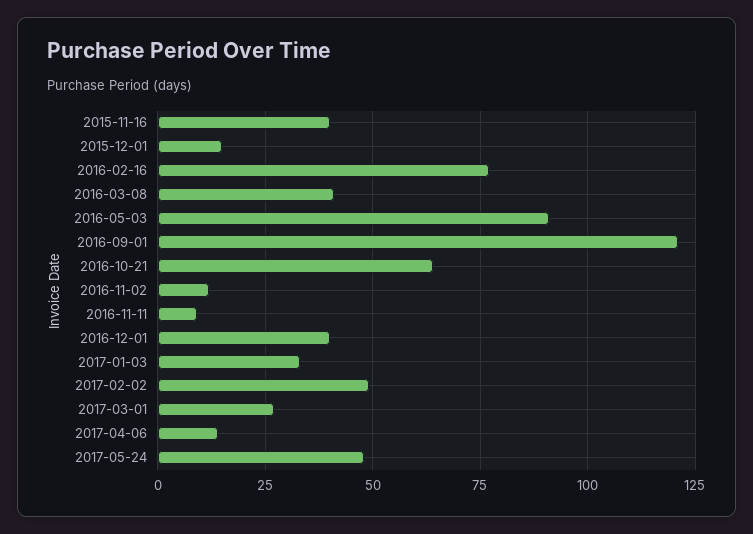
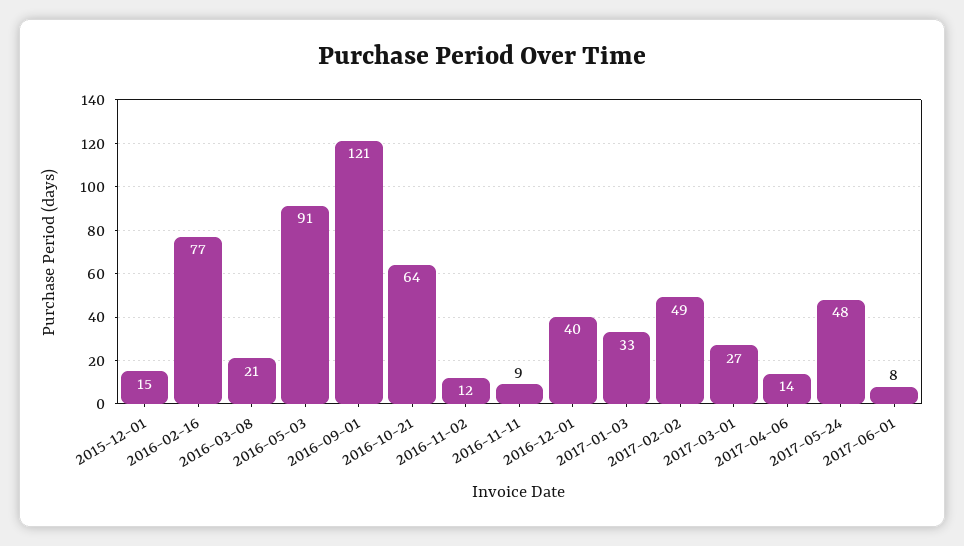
2015-11-16: 40 -> none
2016-03-08: 40 -> 21
2017-06-01: none -> 8

